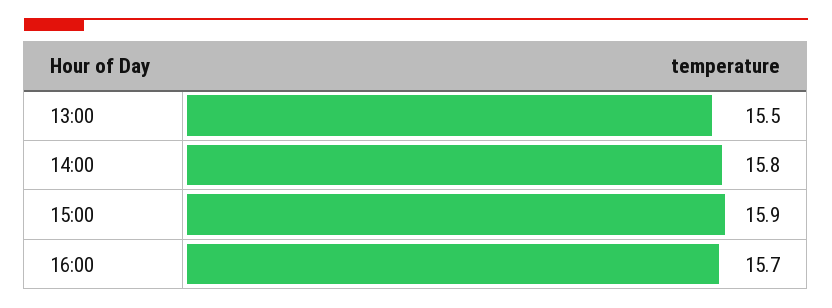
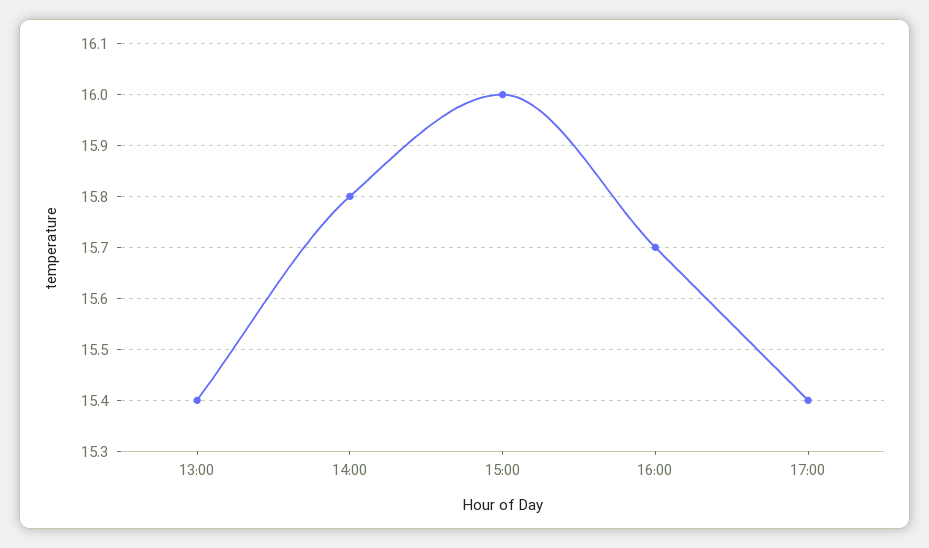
13:00: 15.5 -> 15.4
15:00: 15.9 -> 16
17:00: none -> 15.4

